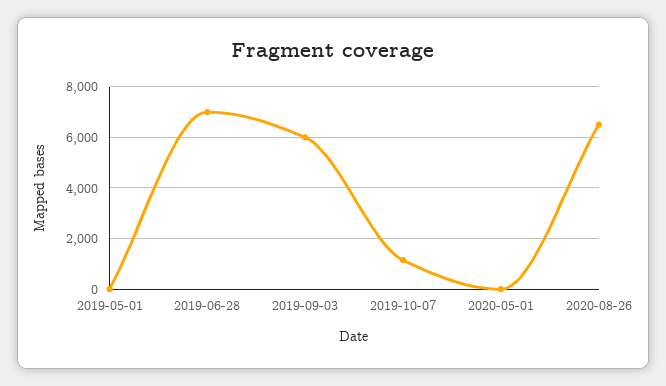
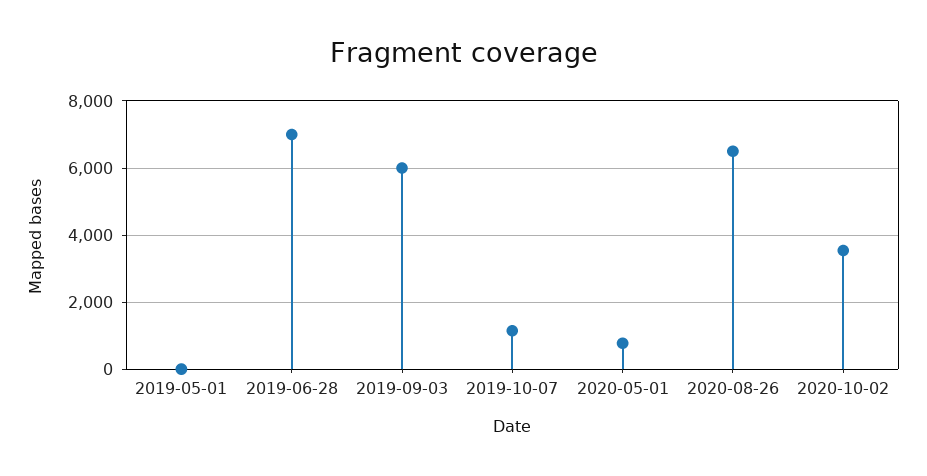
2020-05-01: 0 -> 800
2020-10-02: none -> 3600

